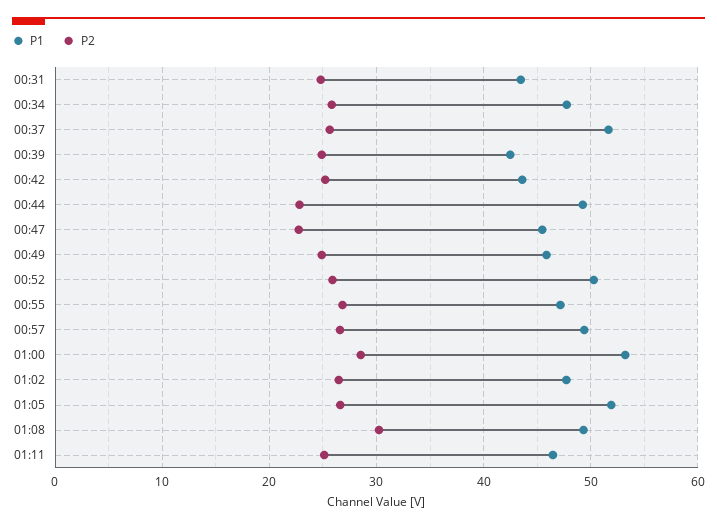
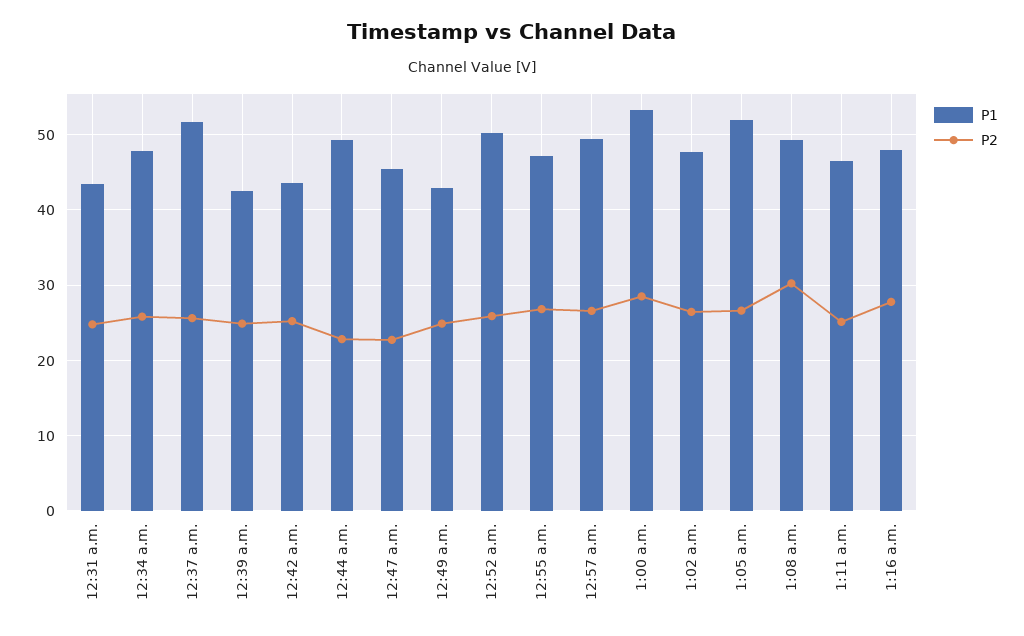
P1, 00:49: 46 -> 43
P1, 1:16 a.m.: none -> 48
P2, 1:16 a.m.: none -> 28

